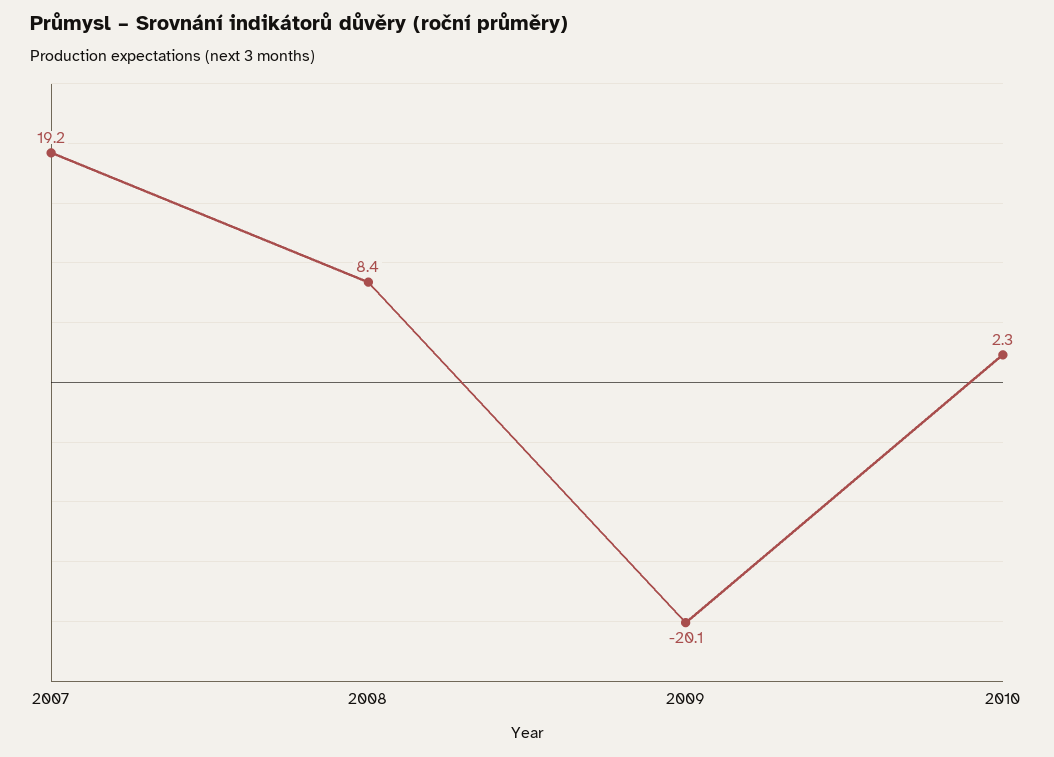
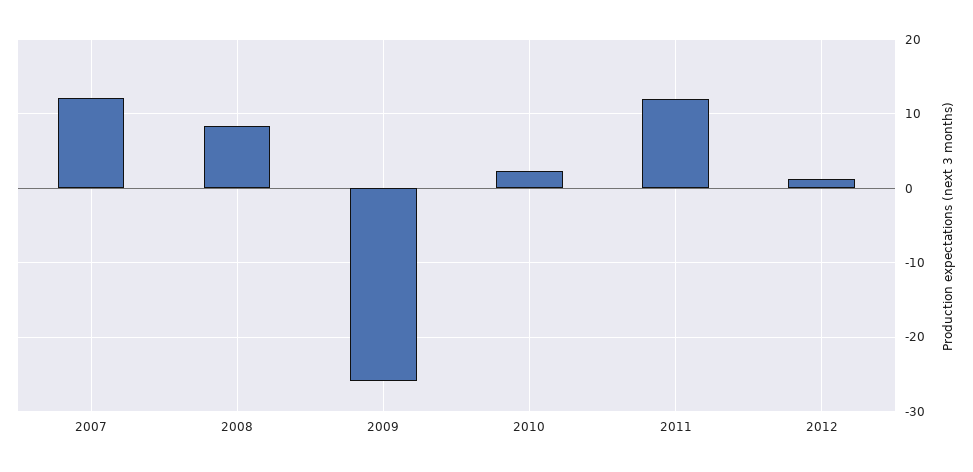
2007: 19.2 -> 12
2009: -20.1 -> -26
2011: none -> 12
2012: none -> 1

